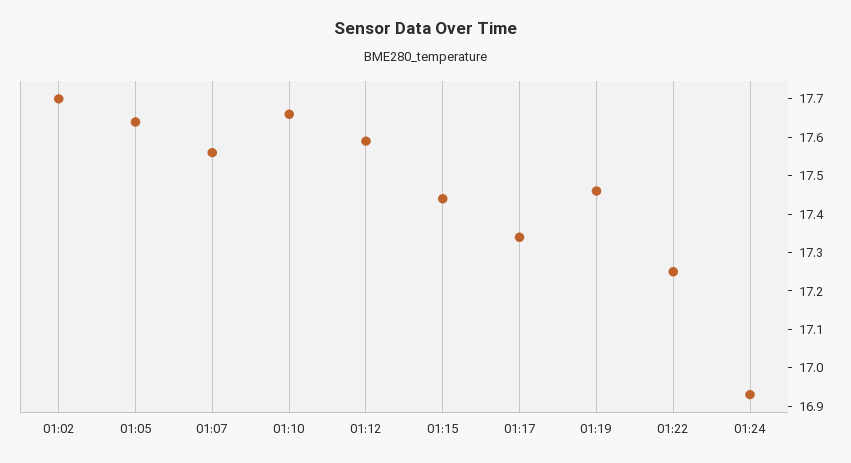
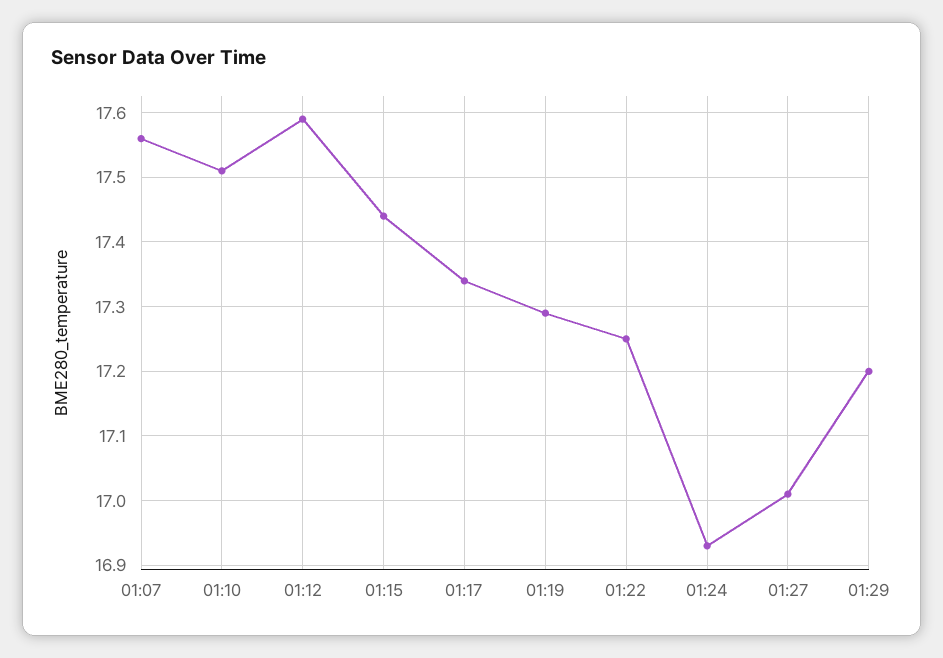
01:02: 17.7 -> none
01:05: 17.65 -> none
01:10: 17.65 -> 17.51
01:19: 17.45 -> 17.29
01:27: none -> 17.01
01:29: none -> 17.2

